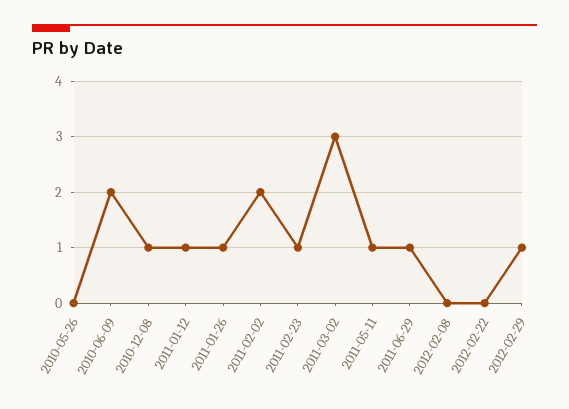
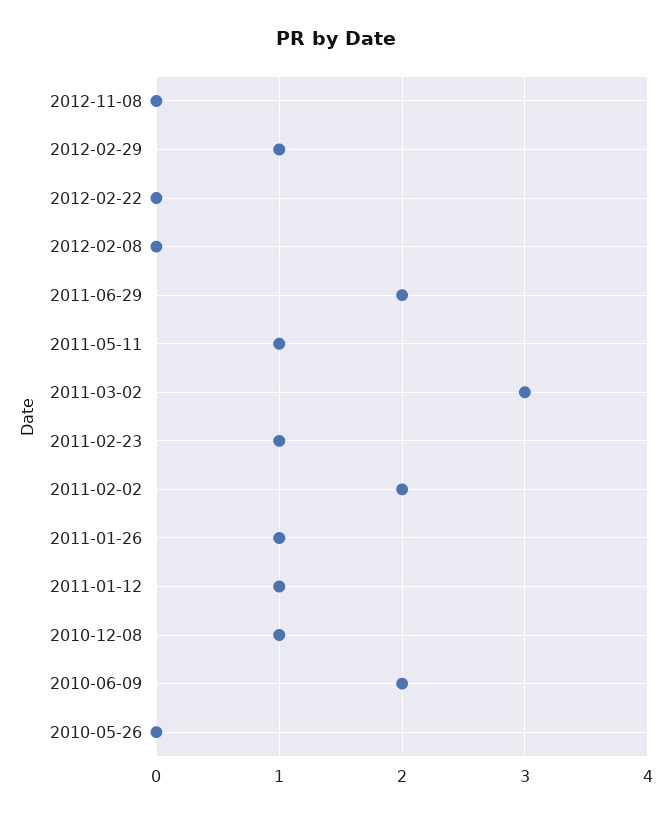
2011-06-29: 1 -> 2
2012-11-08: none -> 0

